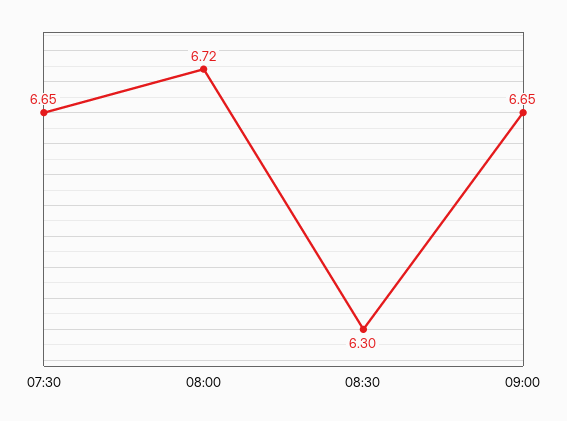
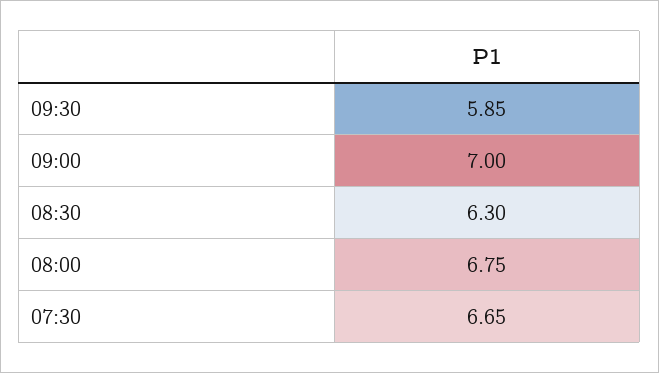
08:00: 6.72 -> 6.75
09:00: 6.65 -> 7
09:30: none -> 5.85

